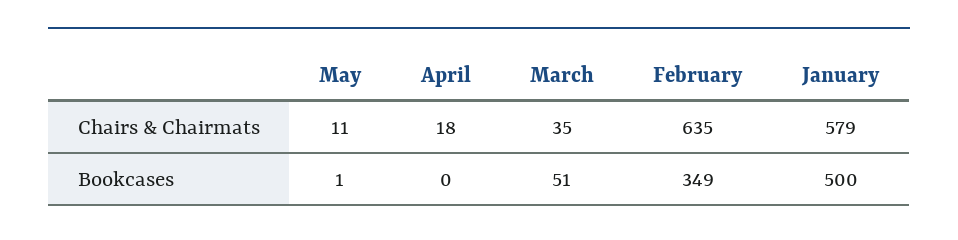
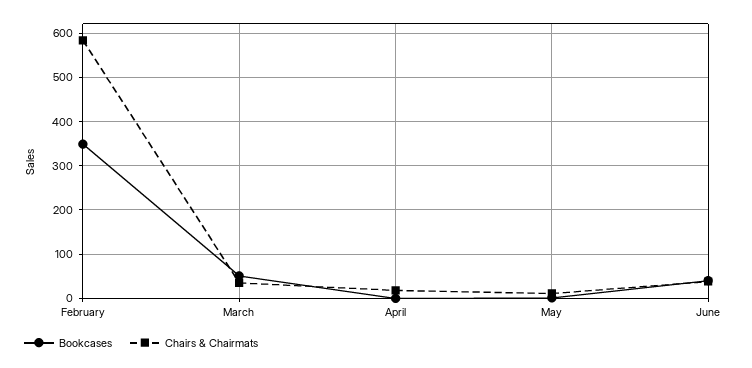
Chairs & Chairmats, February: 635 -> 580
Chairs & Chairmats, January: 579 -> none
Bookcases, January: 500 -> none
Bookcases, June: none -> 40
Chairs & Chairmats, June: none -> 40

